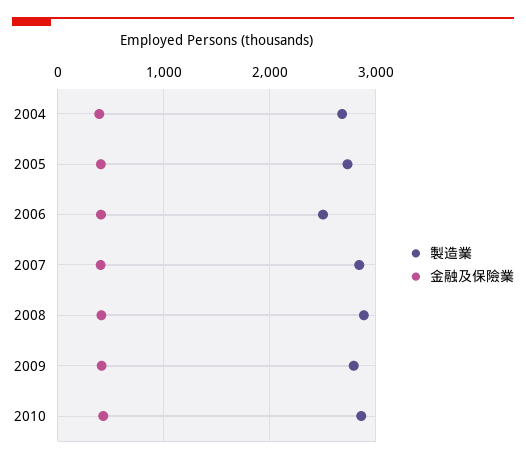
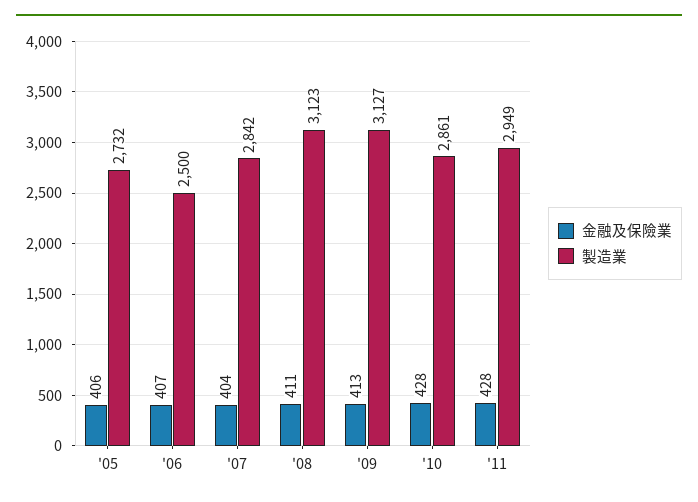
製造業, 2004: 2700 -> none
金融及保險業, 2004: 400 -> none
製造業, 2008: 2900 -> 3123
製造業, 2009: 2800 -> 3127
金融及保險業, '11: none -> 428
製造業, '11: none -> 2949

